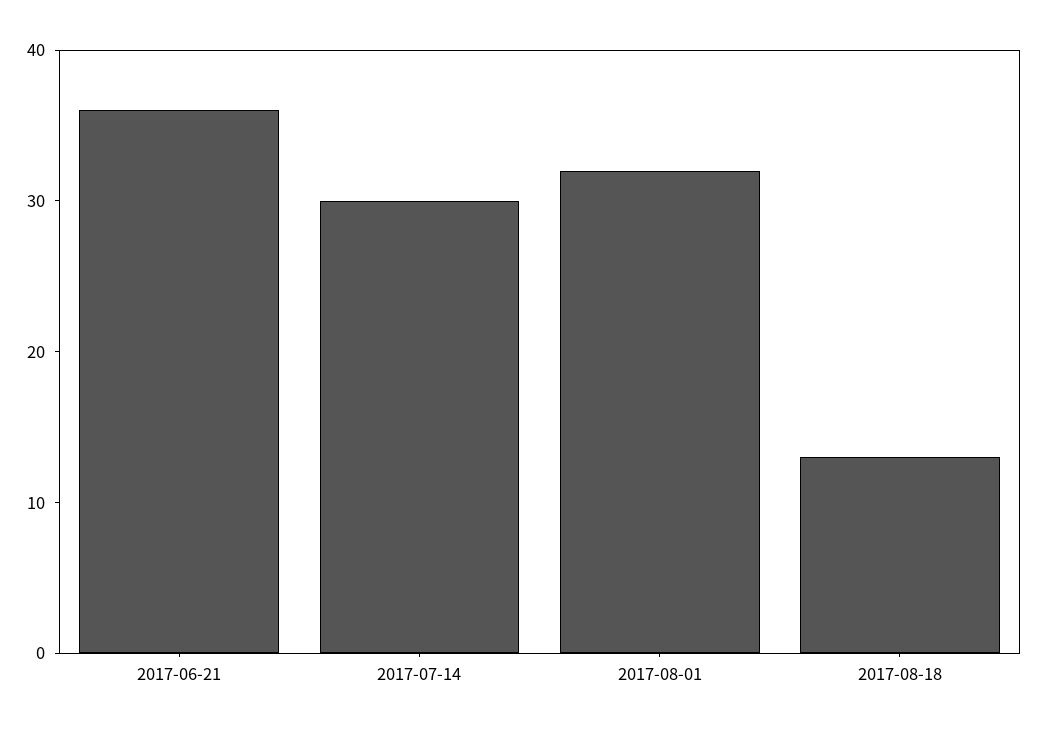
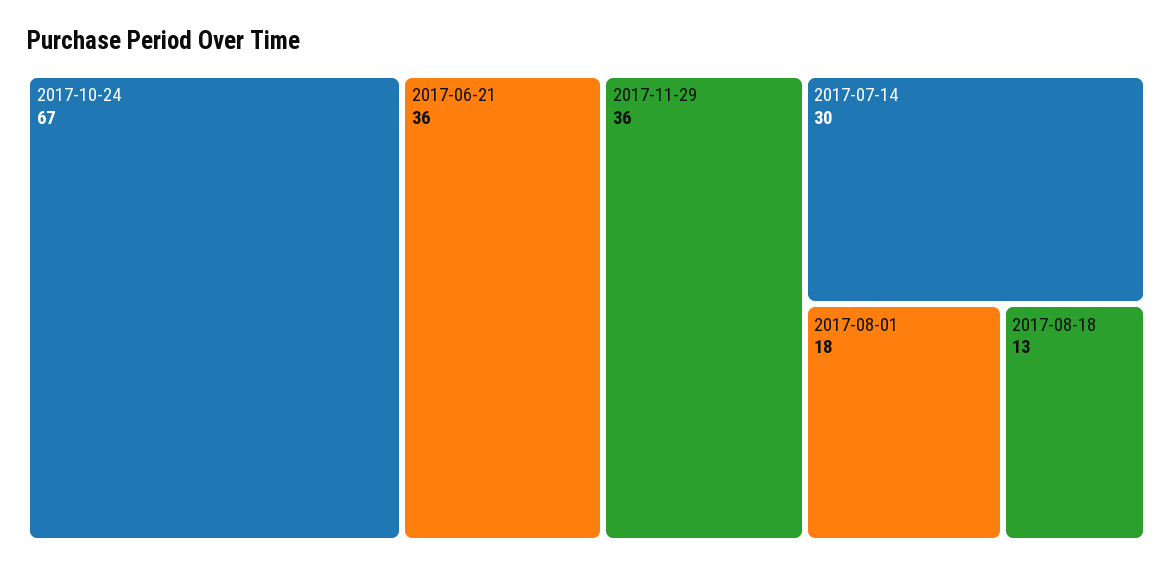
2017-08-01: 32 -> 18
2017-10-24: none -> 67
2017-11-29: none -> 36

